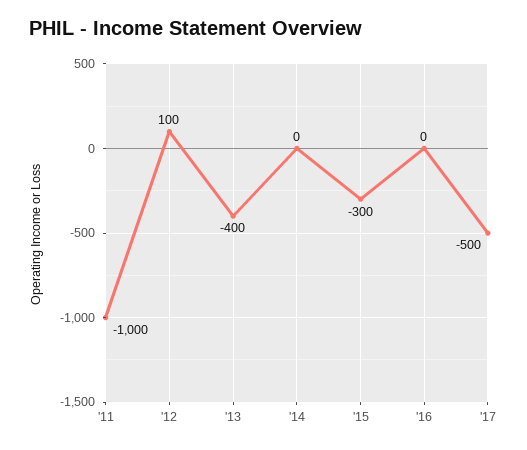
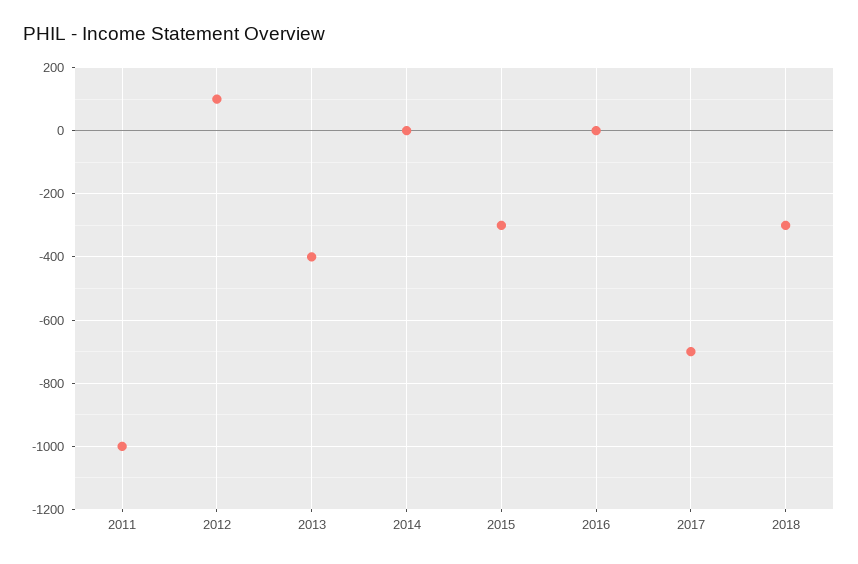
'17: -500 -> -700
2018: none -> -300

